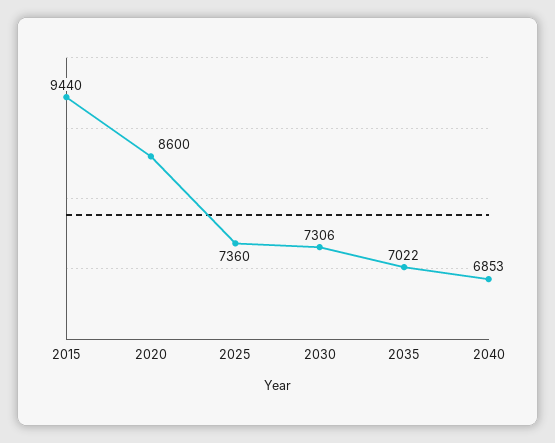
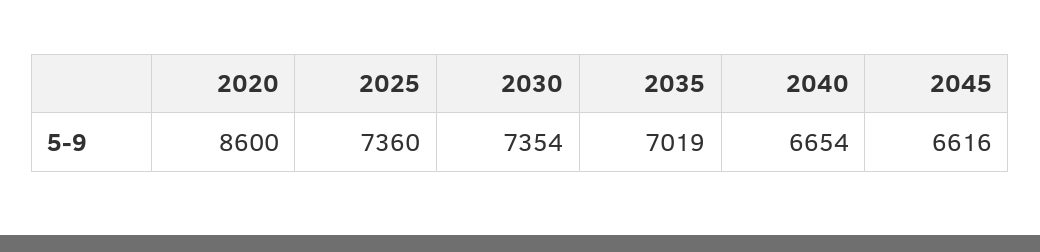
2015: 9440 -> none
2030: 7306 -> 7354
2035: 7022 -> 7019
2040: 6853 -> 6654
2045: none -> 6616

